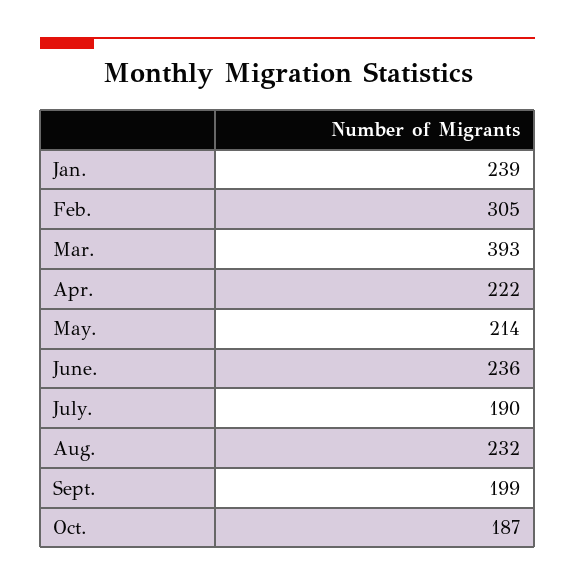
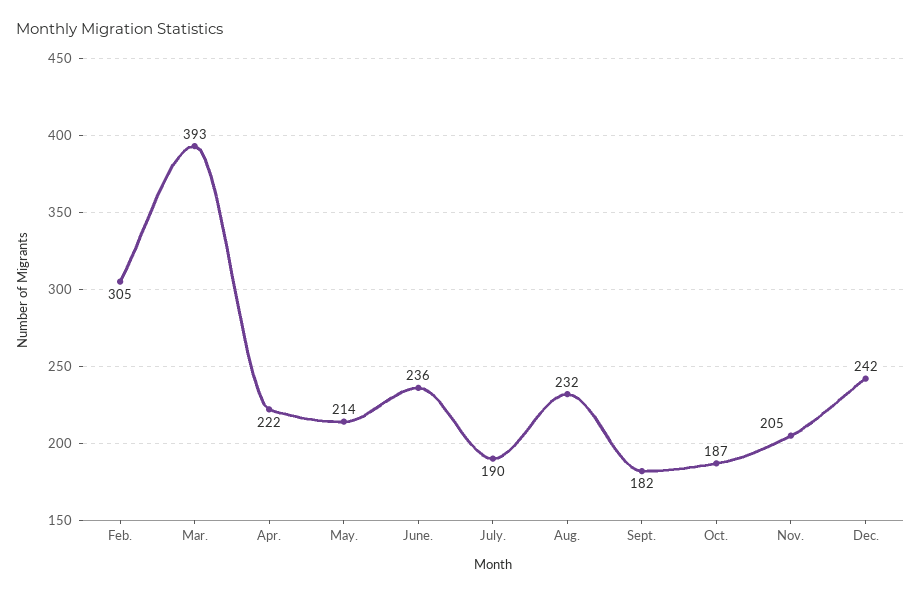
Jan.: 239 -> none
Sept.: 199 -> 182
Nov.: none -> 205
Dec.: none -> 242

